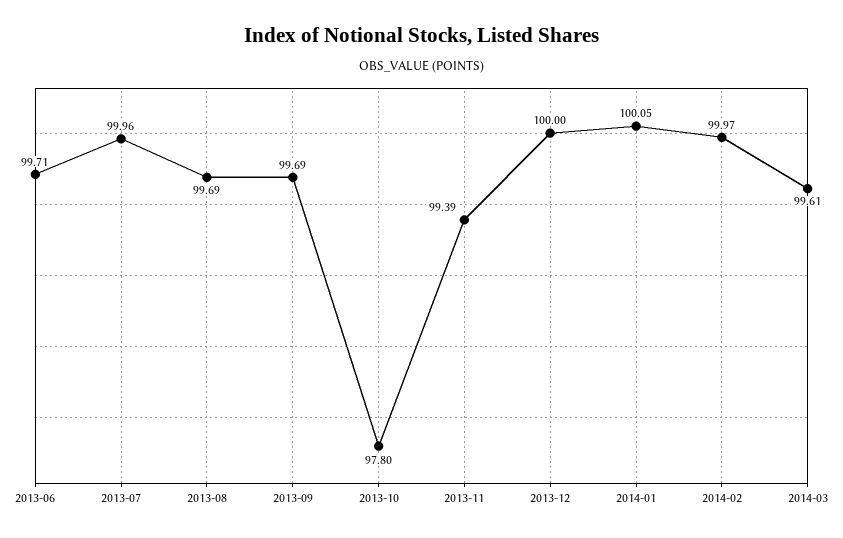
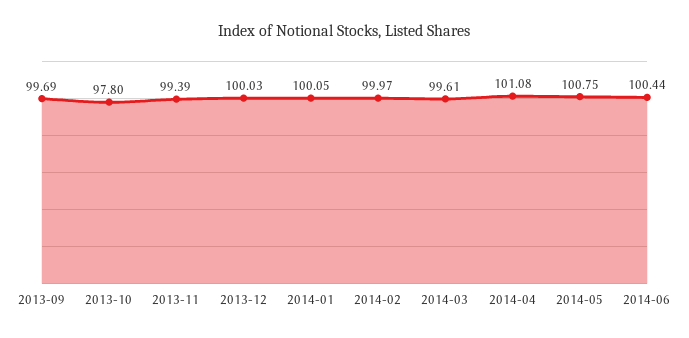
2013-06: 99.71 -> none
2013-07: 99.96 -> none
2013-08: 99.69 -> none
2013-12: 100 -> 100.03
2014-04: none -> 101.08
2014-05: none -> 100.75
2014-06: none -> 100.44

